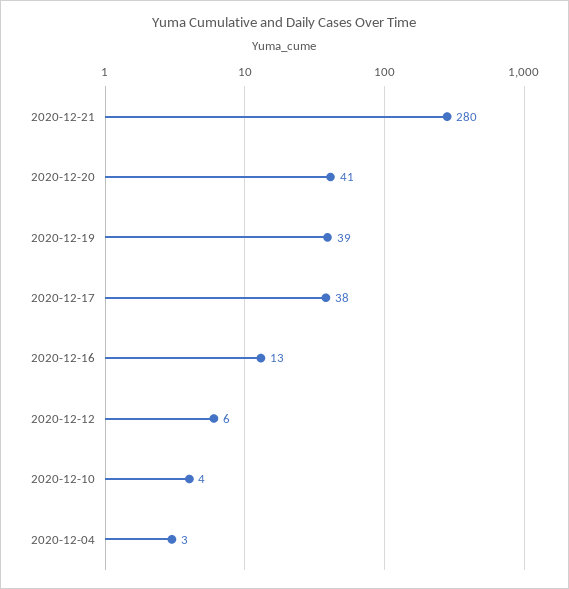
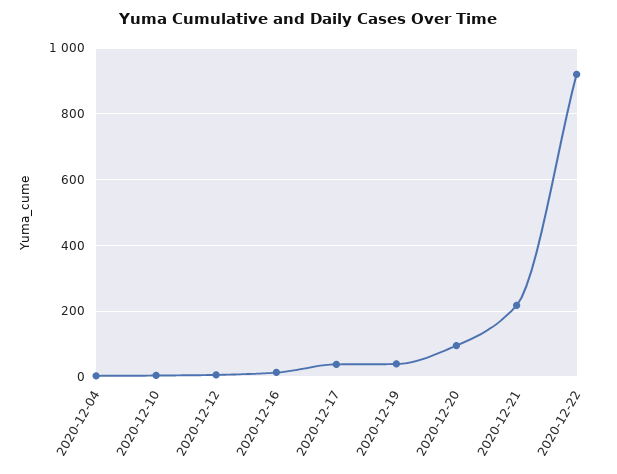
2020-12-21: 280 -> 220
2020-12-20: 41 -> 100
2020-12-22: none -> 920

